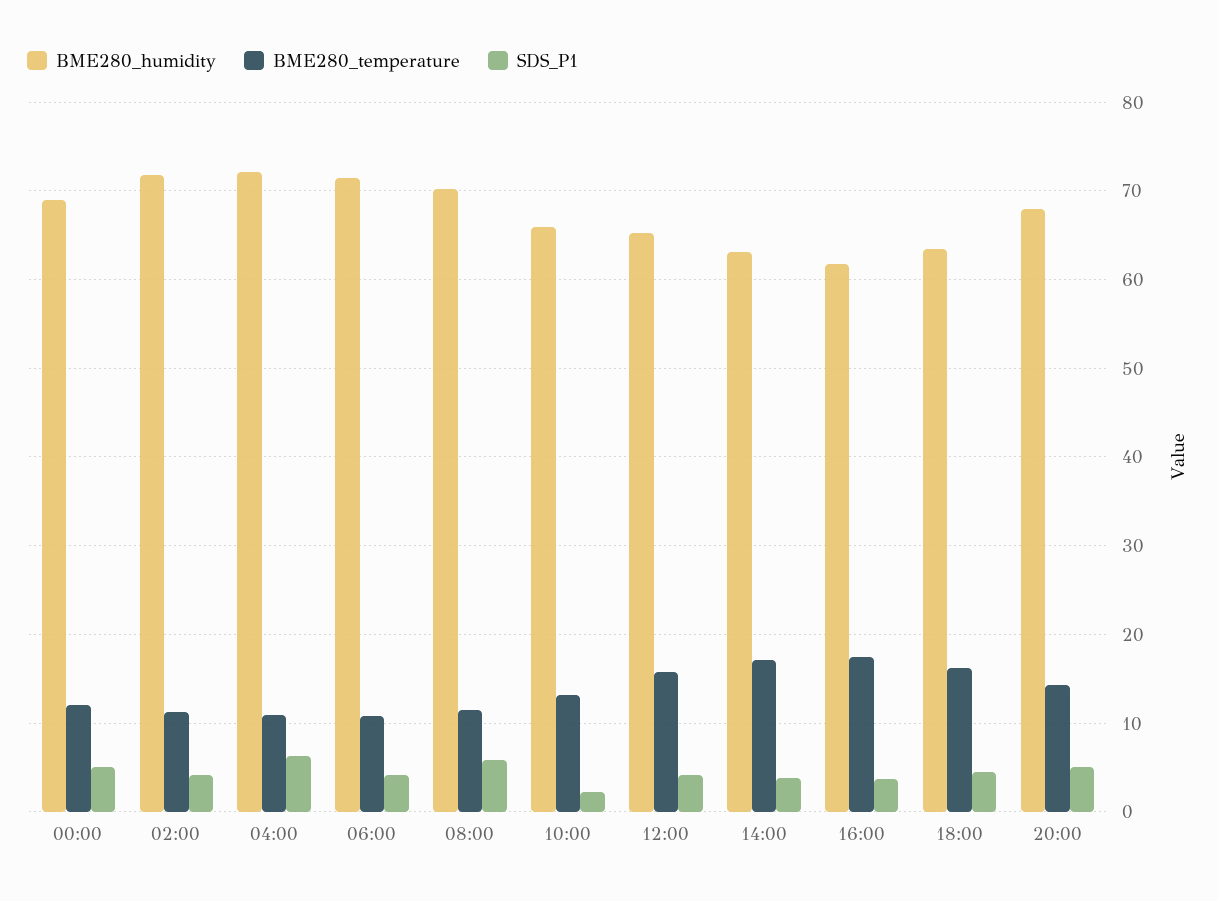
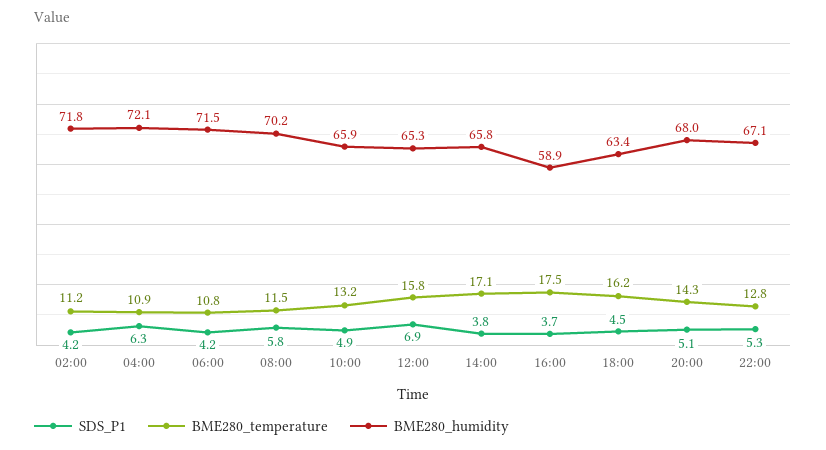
BME280_humidity, 00:00: 69 -> none
BME280_temperature, 00:00: 12 -> none
SDS_P1, 00:00: 5 -> none
SDS_P1, 10:00: 2 -> 4.9
SDS_P1, 12:00: 4 -> 6.9
BME280_humidity, 14:00: 63 -> 65.8
BME280_humidity, 16:00: 62 -> 58.9
SDS_P1, 22:00: none -> 5.3
BME280_temperature, 22:00: none -> 12.8
BME280_humidity, 22:00: none -> 67.1

